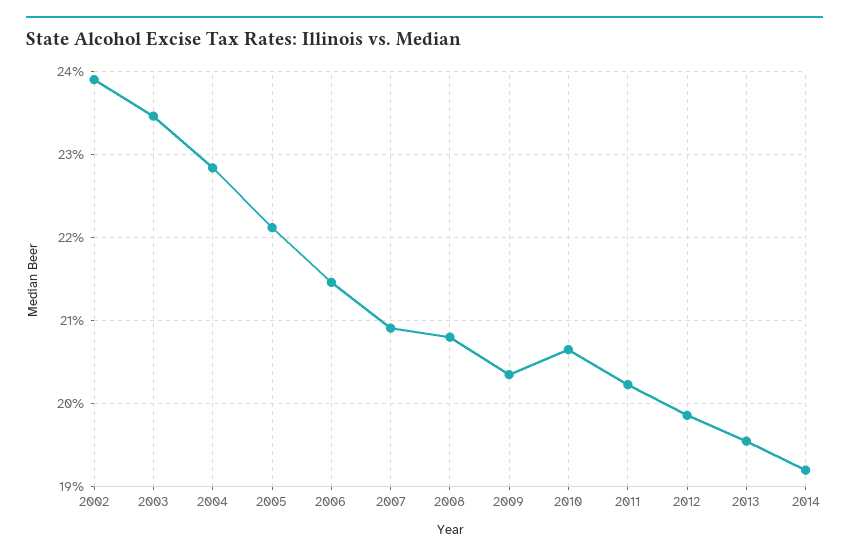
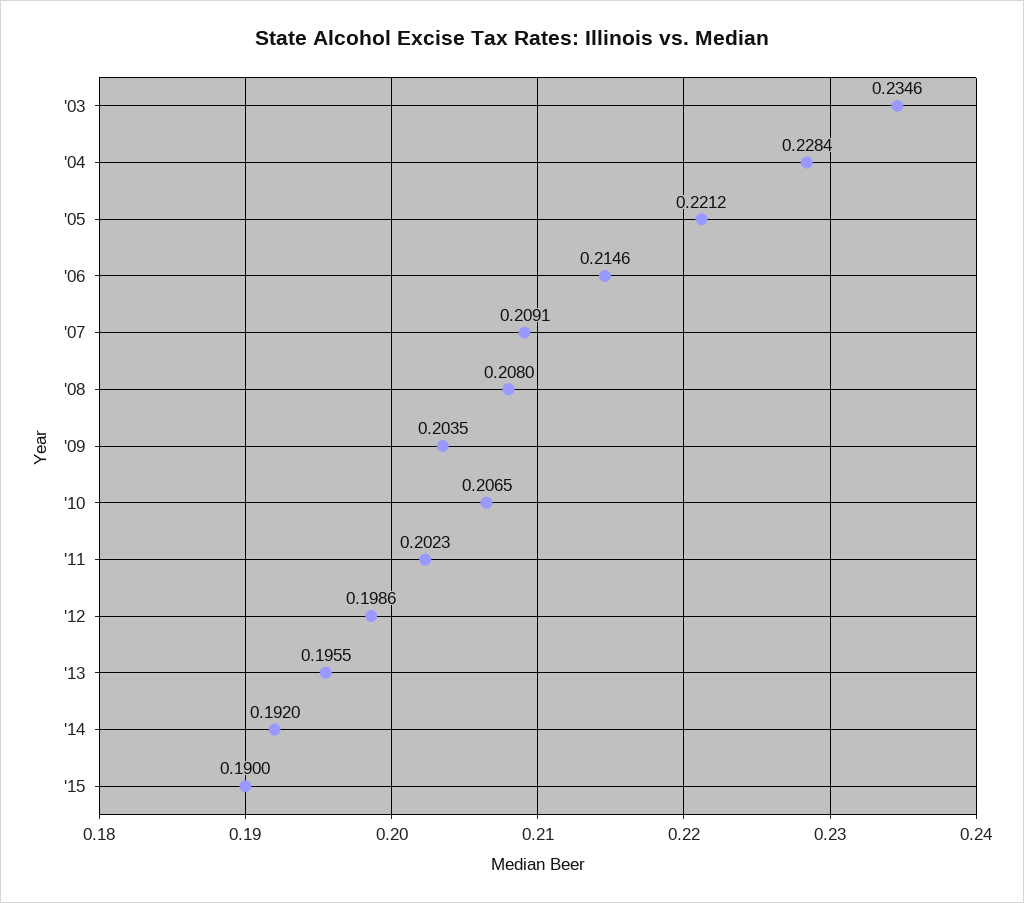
2002: 0.239 -> none
'15: none -> 0.19

